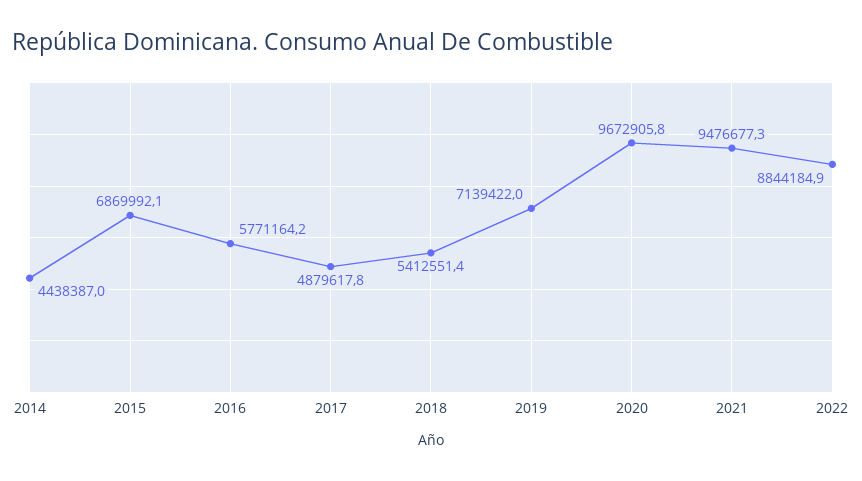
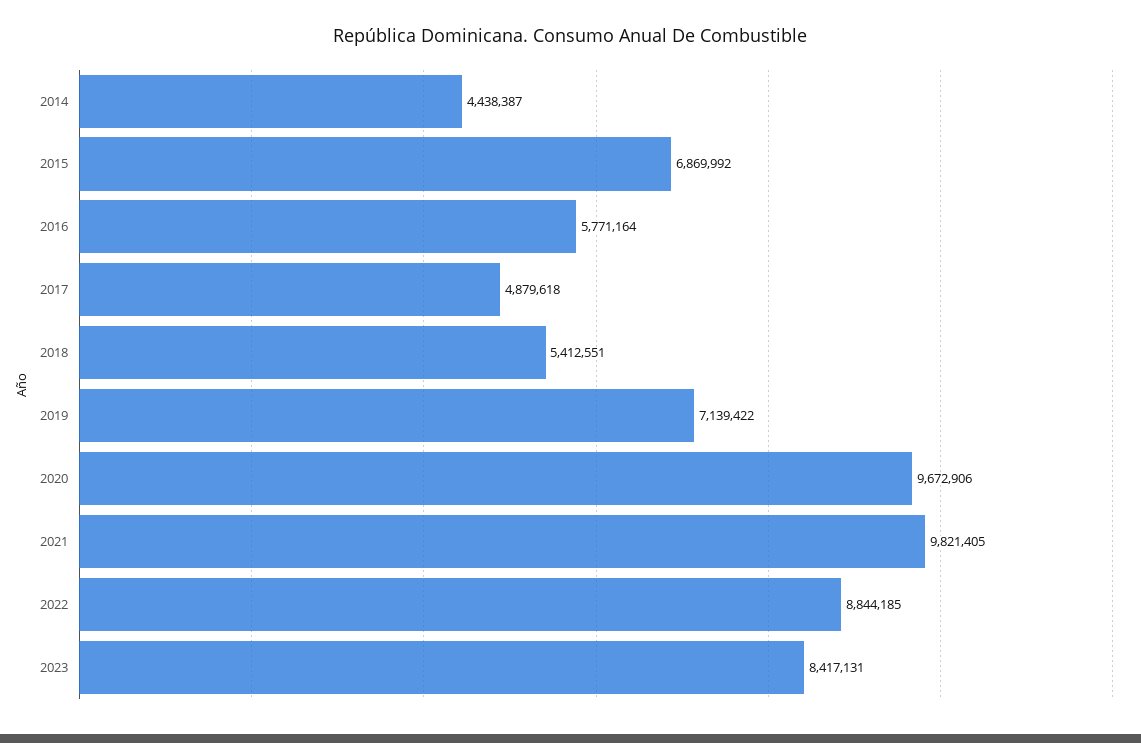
2021: 9476677.3 -> 9821405
2023: none -> 8417131

